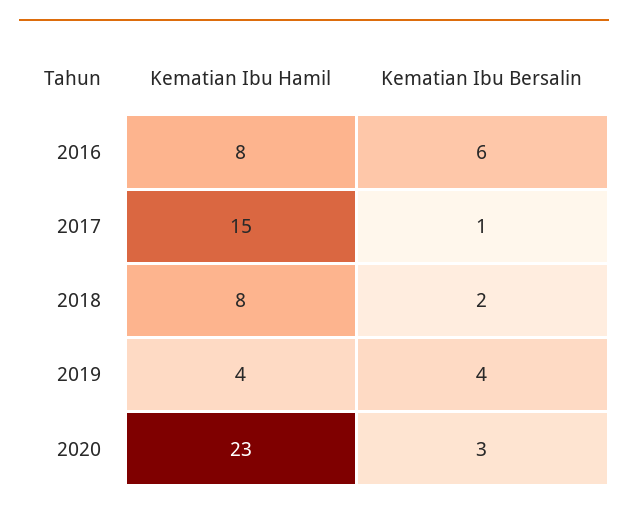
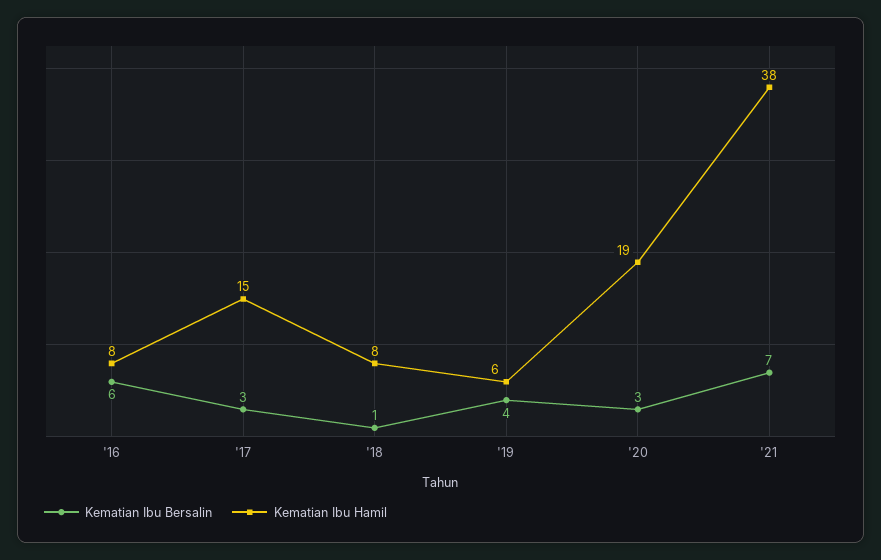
Kematian Ibu Bersalin, 2017: 1 -> 3
Kematian Ibu Bersalin, 2018: 2 -> 1
Kematian Ibu Hamil, 2019: 4 -> 6
Kematian Ibu Hamil, 2020: 23 -> 19
Kematian Ibu Bersalin, '21: none -> 7
Kematian Ibu Hamil, '21: none -> 38

